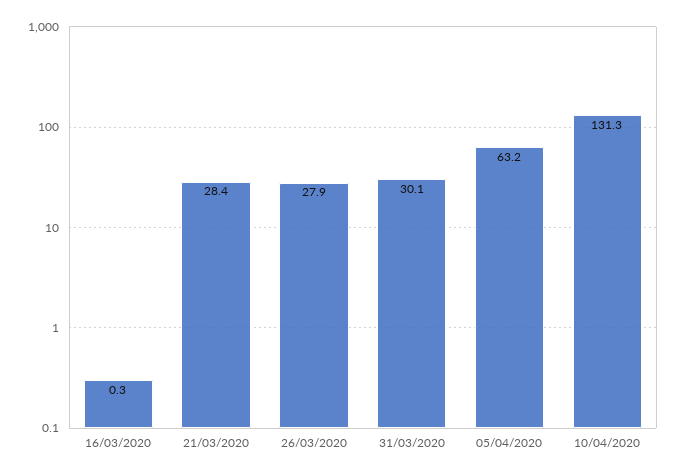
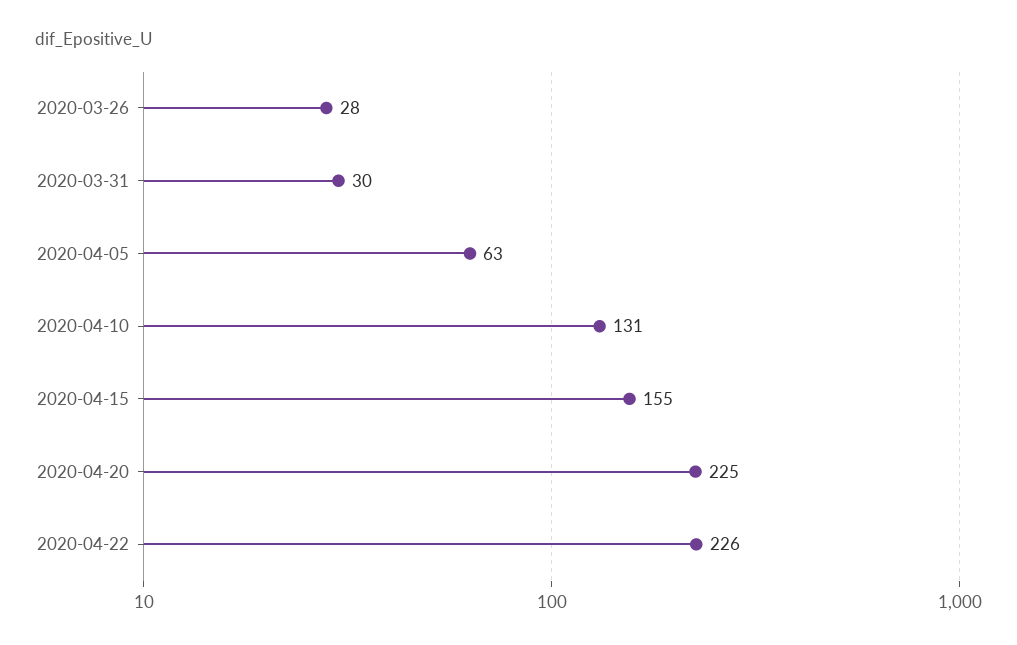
16/03/2020: 0.3 -> none
21/03/2020: 28.4 -> none
2020-04-15: none -> 155
2020-04-20: none -> 225
2020-04-22: none -> 226

